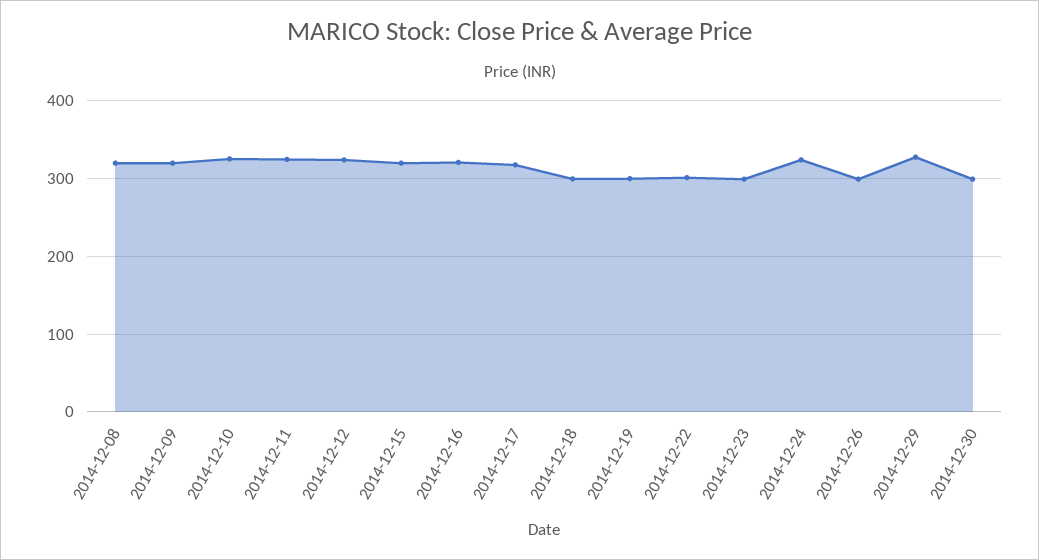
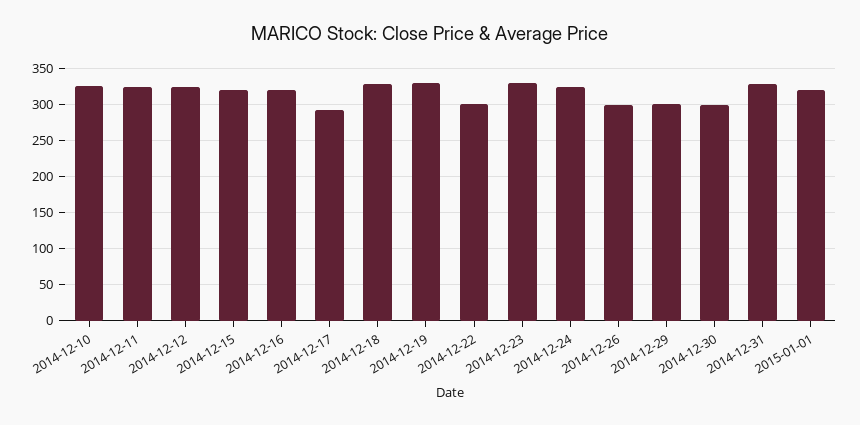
2014-12-08: 320 -> none
2014-12-09: 320 -> none
2014-12-17: 320 -> 290
2014-12-18: 300 -> 330
2014-12-19: 300 -> 330
2014-12-23: 300 -> 330
2014-12-29: 330 -> 300
2014-12-31: none -> 330
2015-01-01: none -> 320

